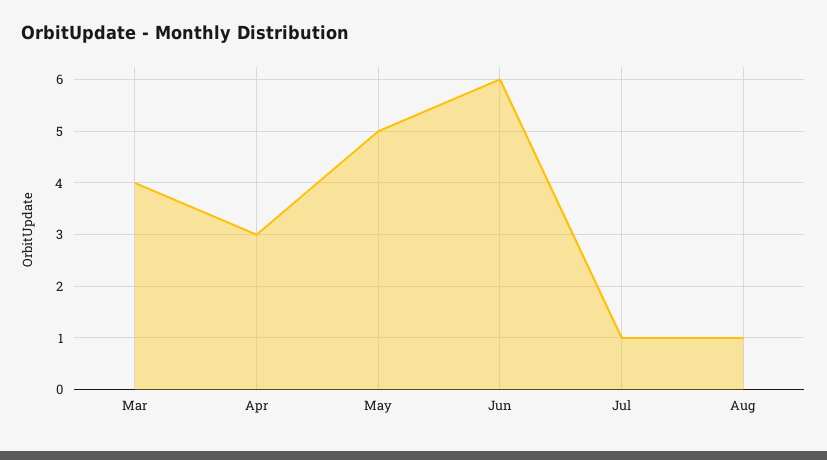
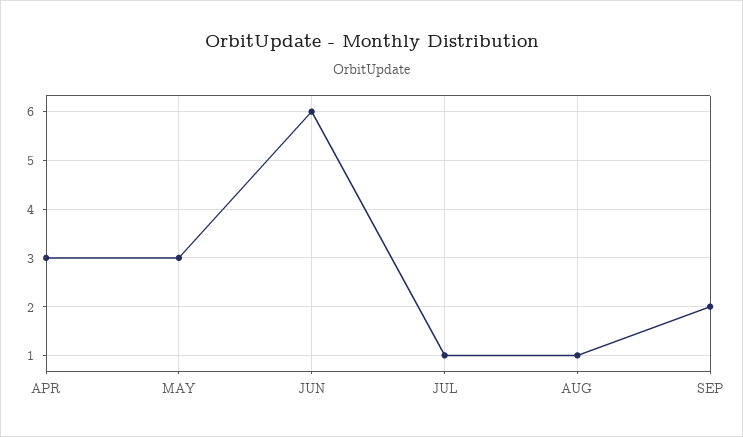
Mar: 4 -> none
May: 5 -> 3
SEP: none -> 2

